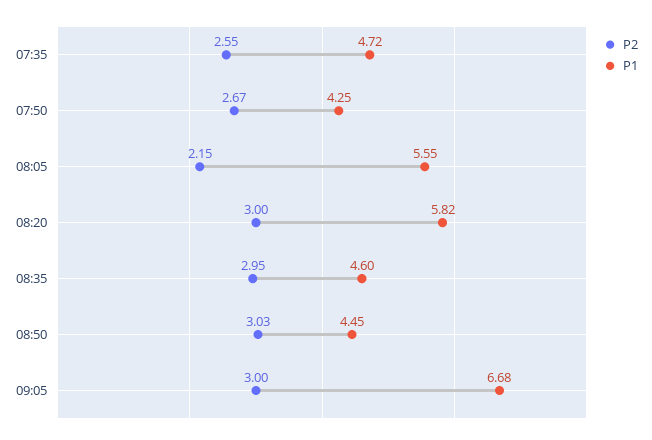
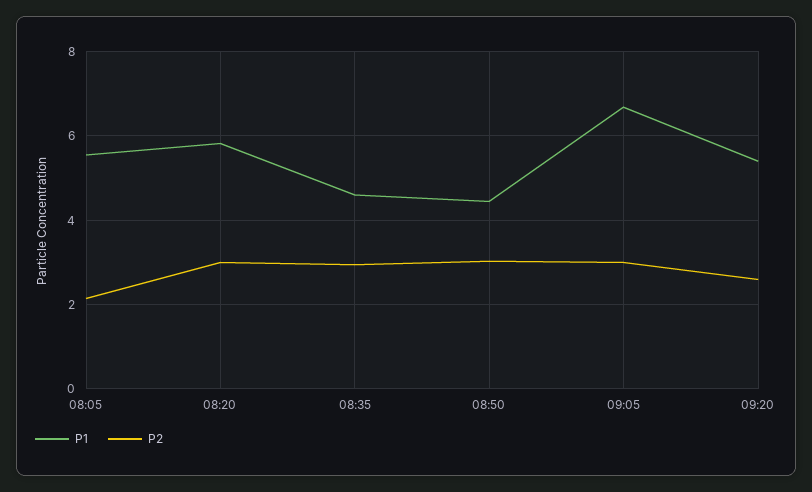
P2, 07:35: 2.55 -> none
P1, 07:35: 4.72 -> none
P2, 07:50: 2.67 -> none
P1, 07:50: 4.25 -> none
P1, 09:20: none -> 5.4
P2, 09:20: none -> 2.6

